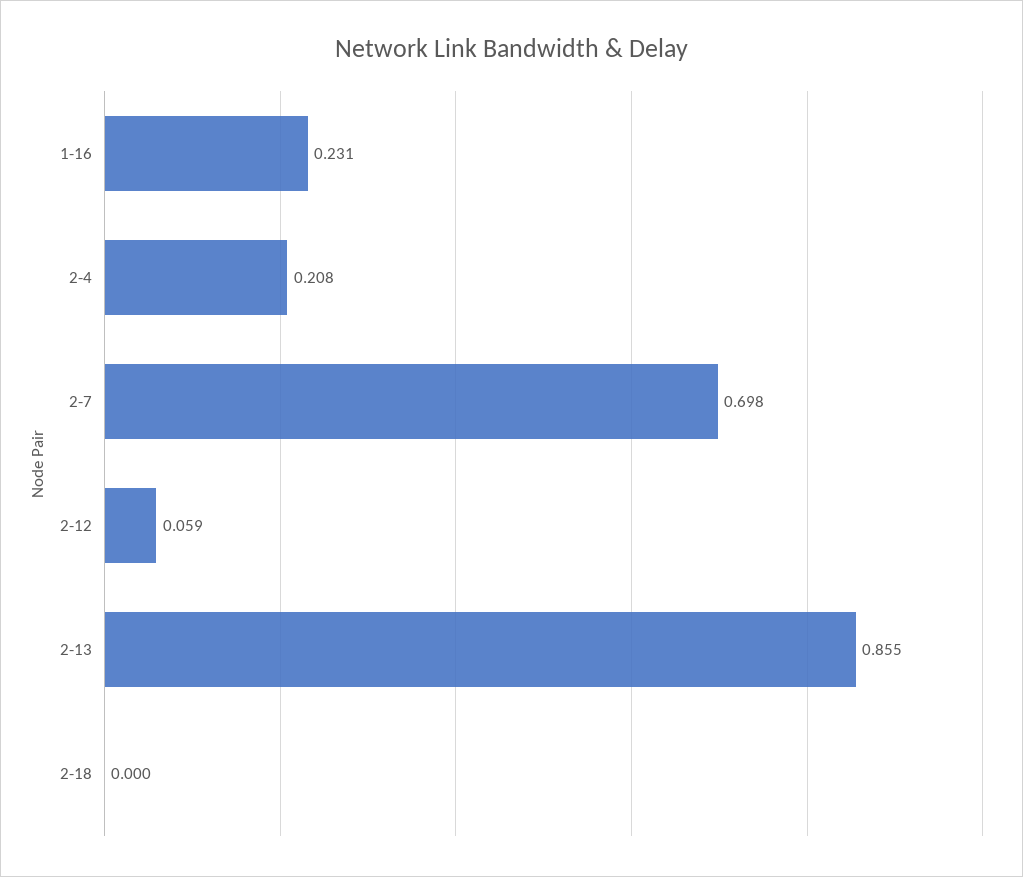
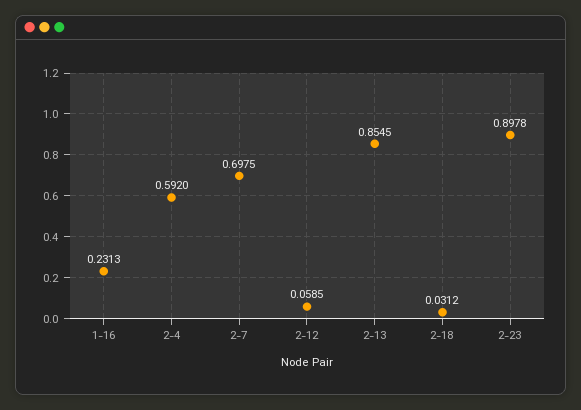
2-4: 0.208 -> 0.592
2-18: 0 -> 0.0312
2-23: none -> 0.8978

